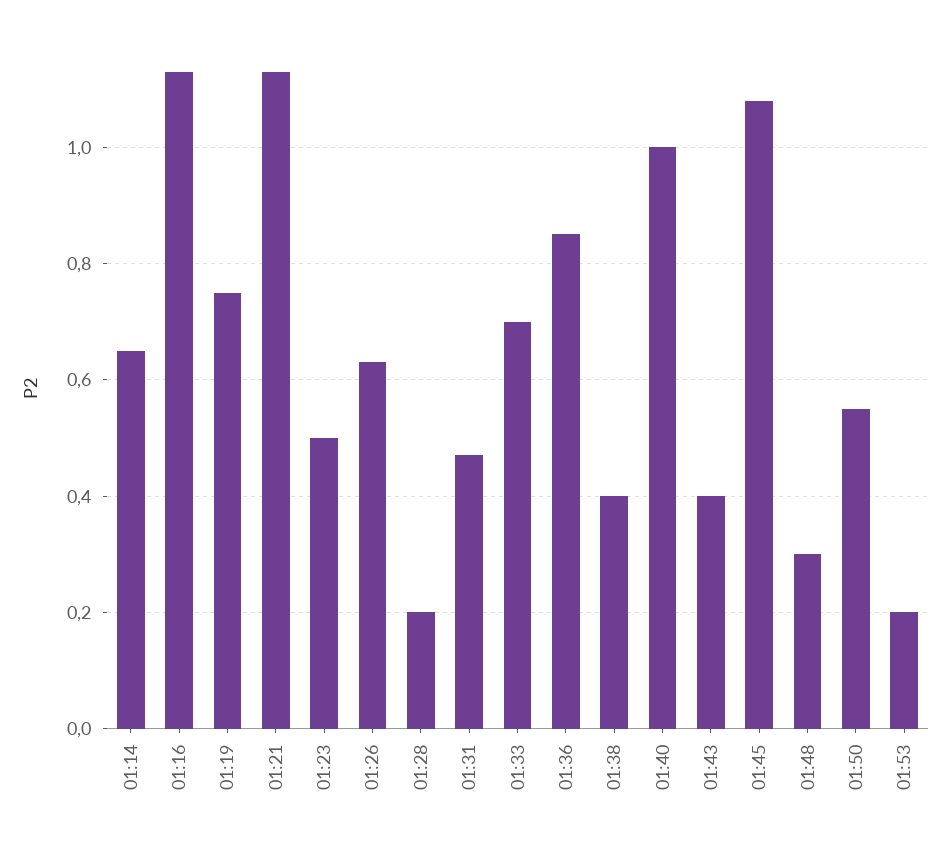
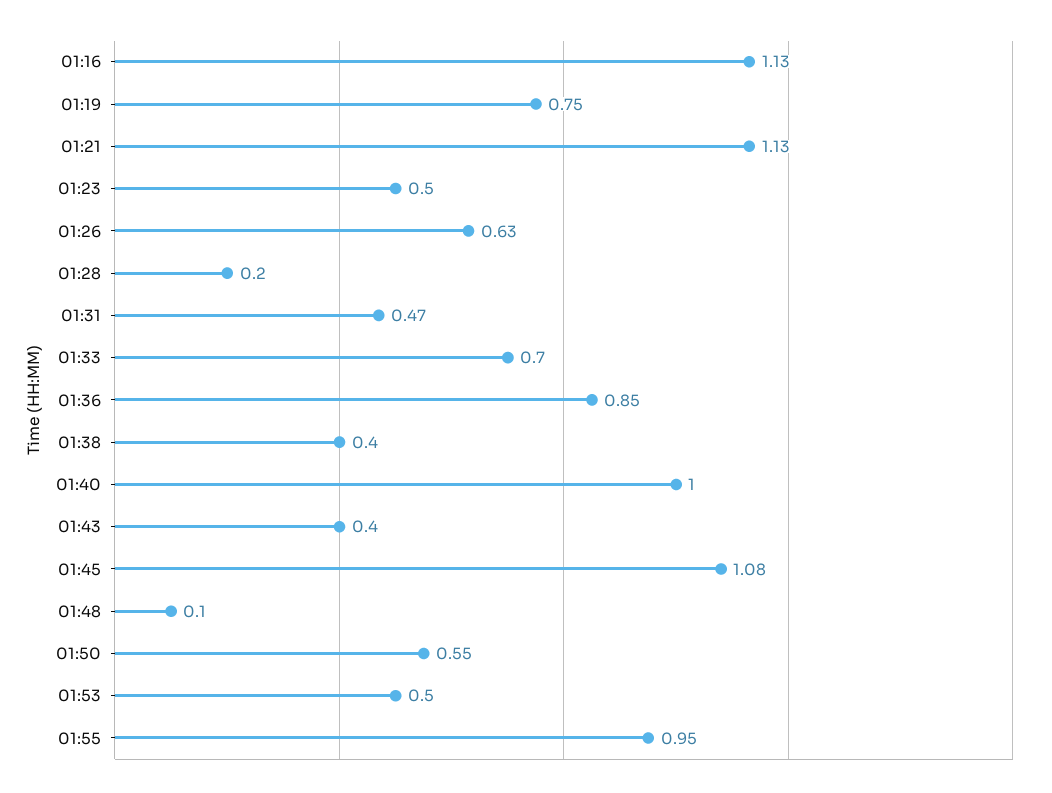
01:14: 0.65 -> none
01:48: 0.3 -> 0.1
01:53: 0.2 -> 0.5
01:55: none -> 0.95

